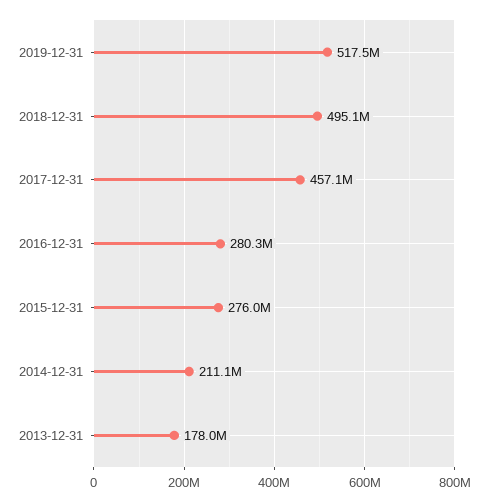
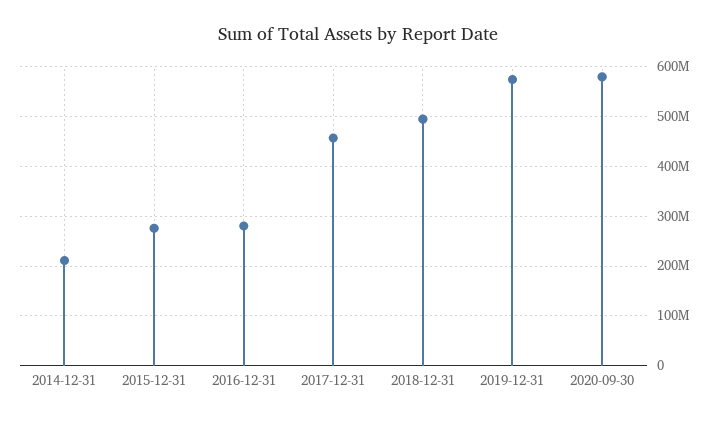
2019-12-31: 517500000 -> 580000000
2013-12-31: 178000000 -> none
2020-09-30: none -> 580000000

